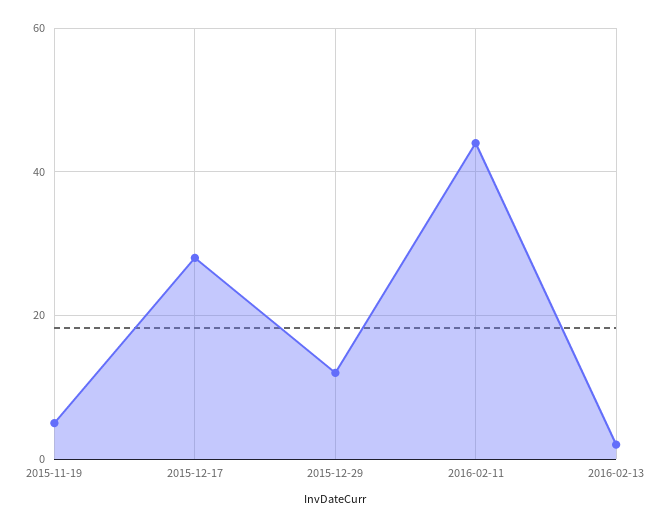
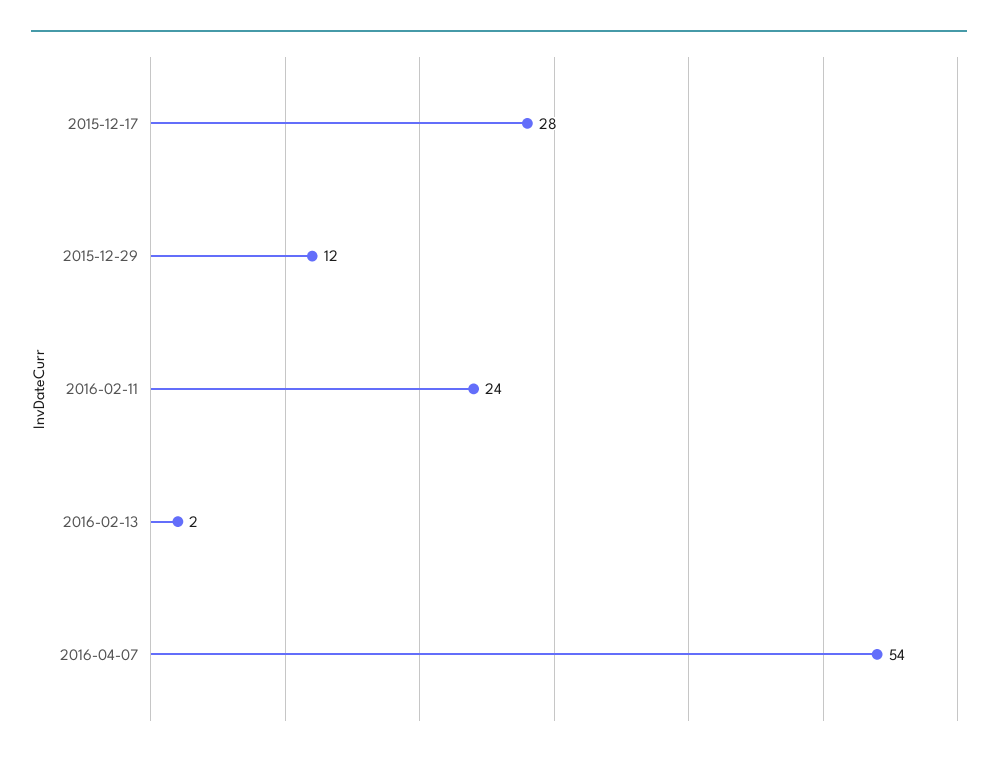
2015-11-19: 5 -> none
2016-02-11: 45 -> 24
2016-04-07: none -> 54

